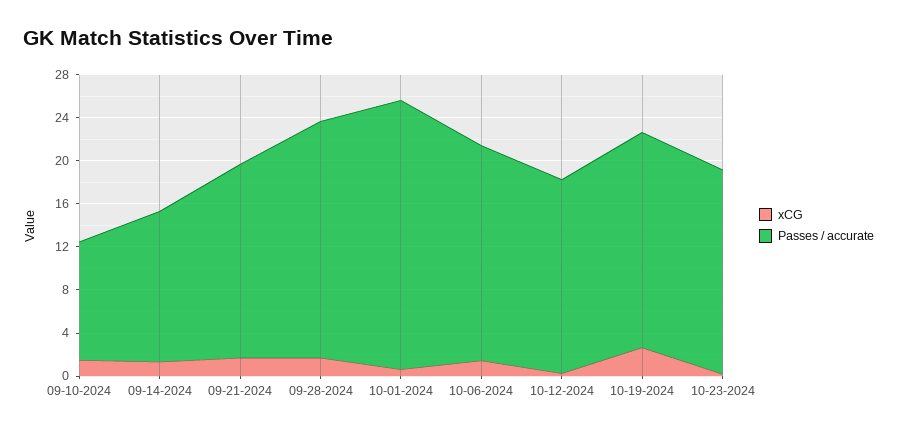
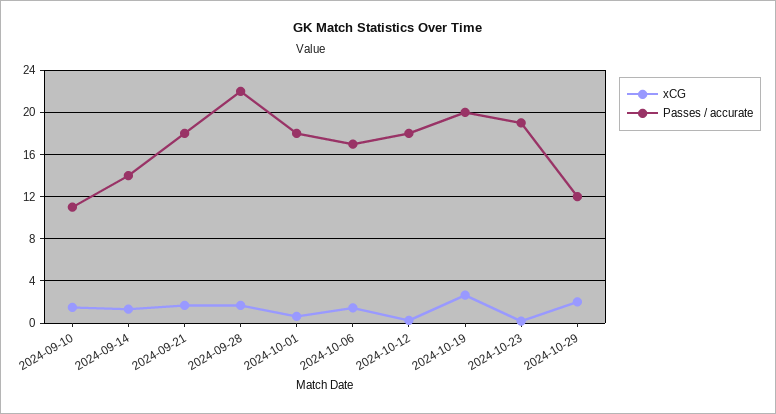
Passes / accurate, 10-01-2024: 25 -> 18
Passes / accurate, 10-06-2024: 20 -> 17
xCG, 2024-10-29: none -> 2
Passes / accurate, 2024-10-29: none -> 12

